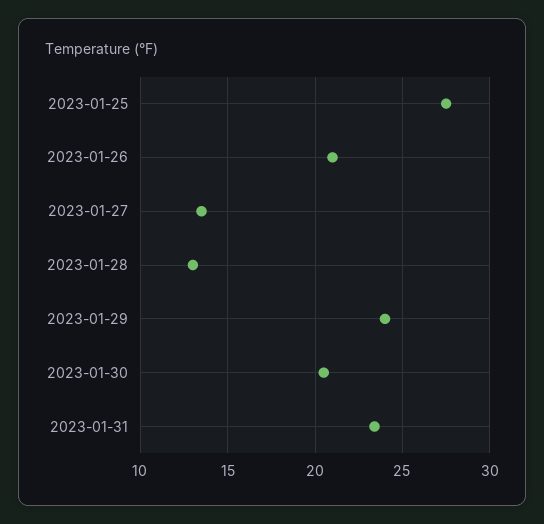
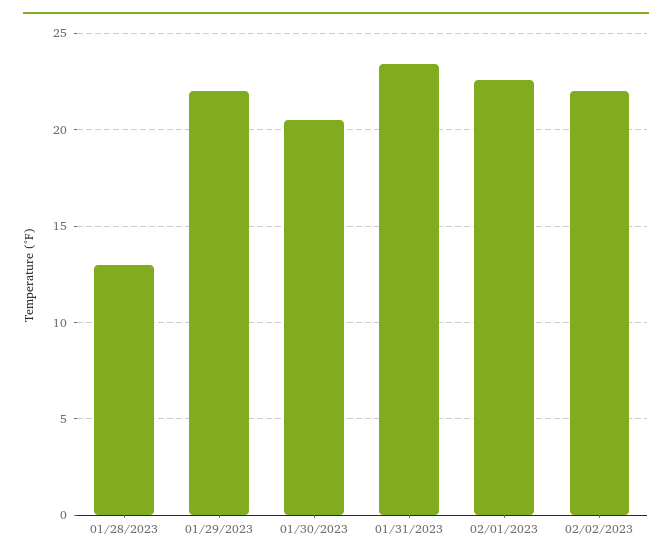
2023-01-25: 27.5 -> none
2023-01-26: 21 -> none
2023-01-27: 13.5 -> none
2023-01-29: 24 -> 22
02/01/2023: none -> 22.5
02/02/2023: none -> 22

